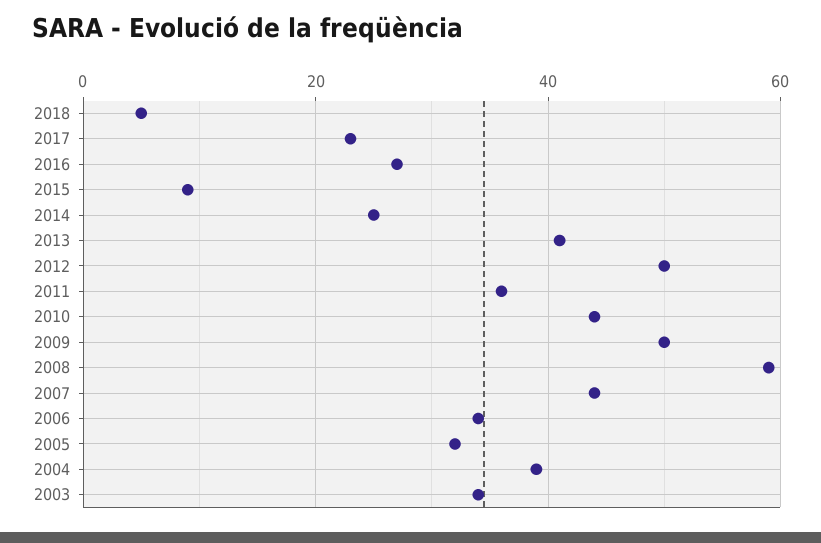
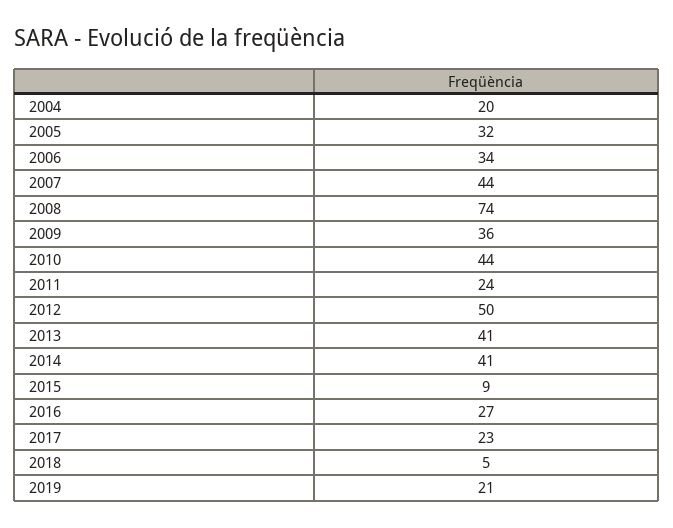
2014: 25 -> 41
2011: 35 -> 24
2009: 50 -> 36
2008: 60 -> 74
2004: 40 -> 20
2003: 35 -> none
2019: none -> 21

